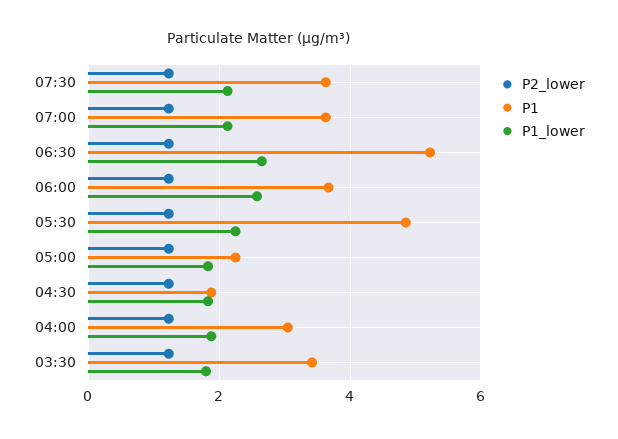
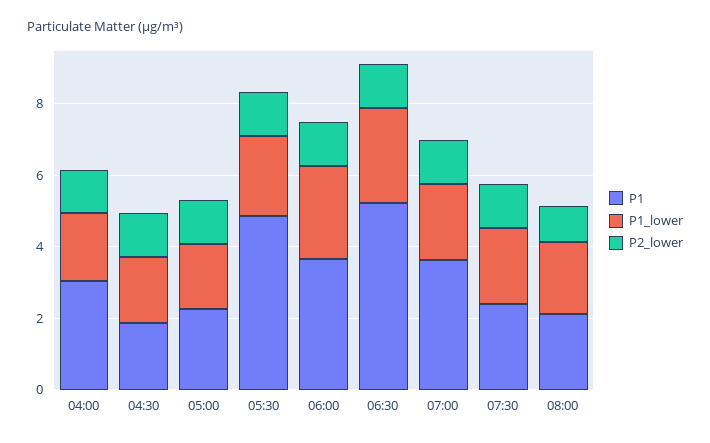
P1, 07:30: 3.6 -> 2.5
P2_lower, 03:30: 1.2 -> none
P1, 03:30: 3.4 -> none
P1_lower, 03:30: 1.8 -> none
P1, 08:00: none -> 2
P1_lower, 08:00: none -> 2
P2_lower, 08:00: none -> 1

